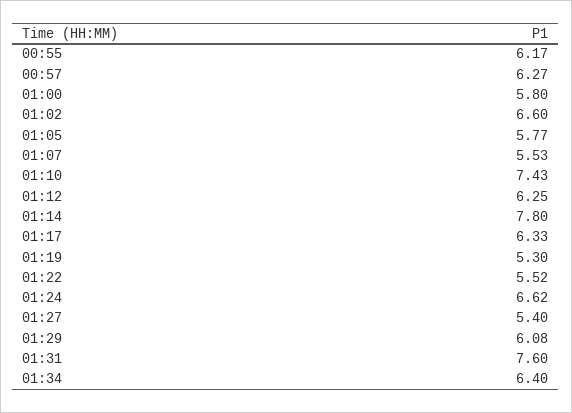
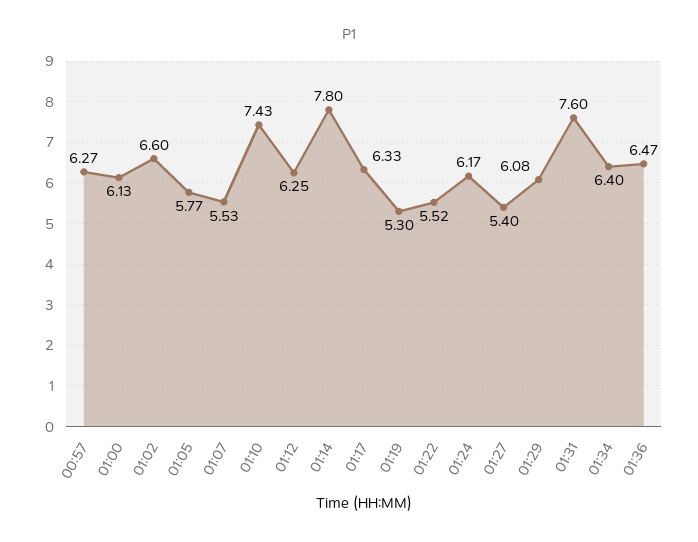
00:55: 6.17 -> none
01:00: 5.8 -> 6.13
01:24: 6.62 -> 6.17
01:36: none -> 6.47

